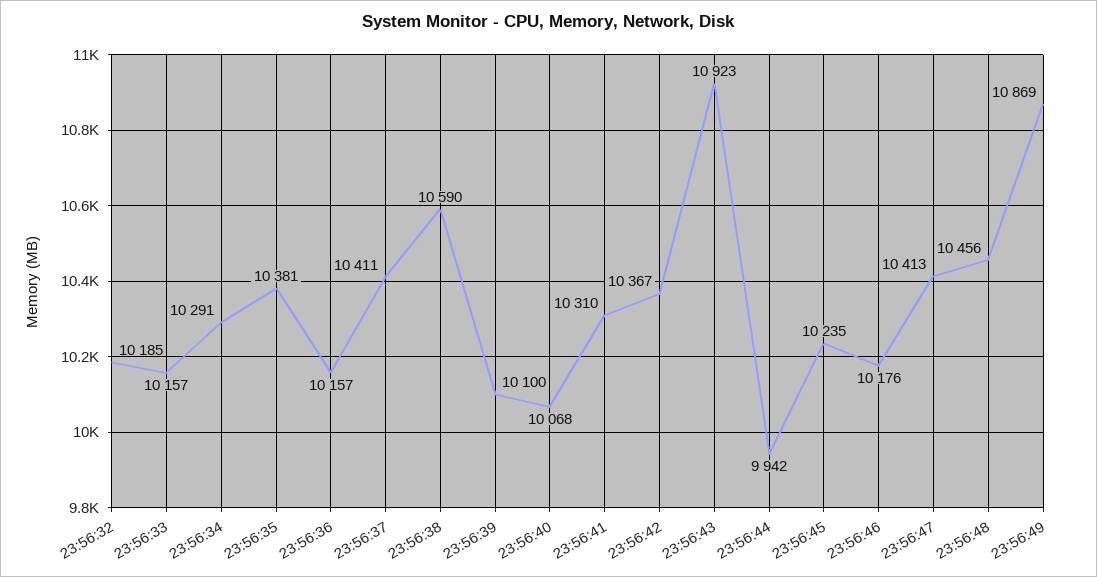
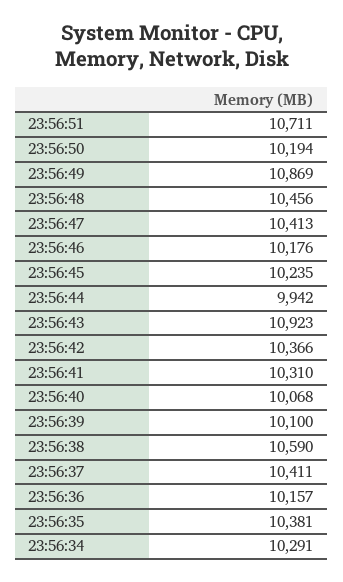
23:56:32: 10185 -> none
23:56:33: 10157 -> none
23:56:42: 10367 -> 10366
23:56:51: none -> 10711
23:56:50: none -> 10194

